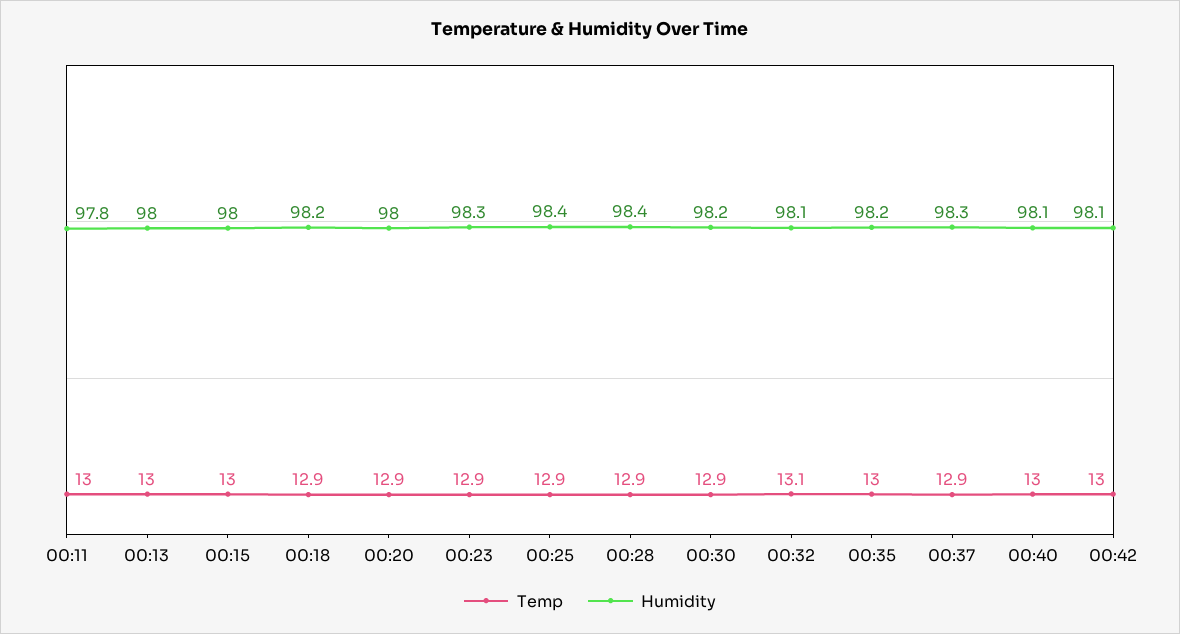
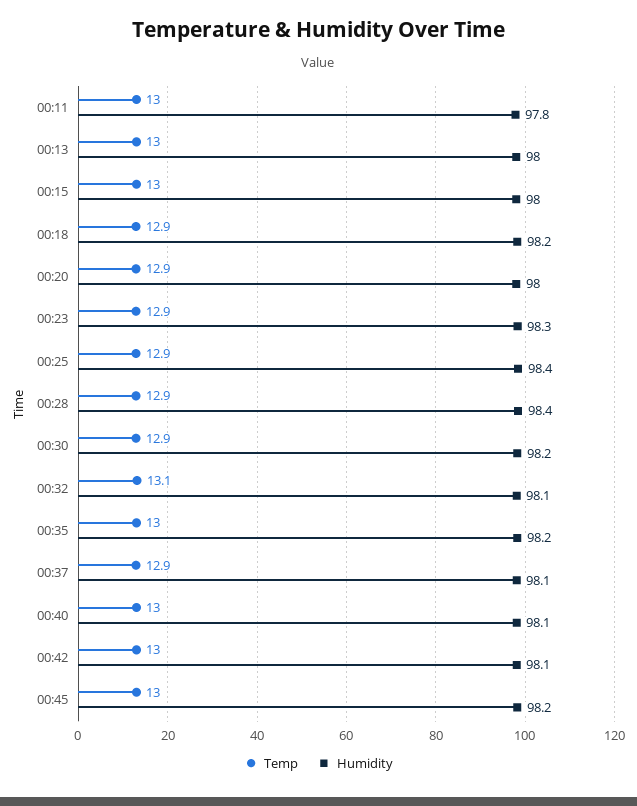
Humidity, 00:37: 98.3 -> 98.1
Temp, 00:45: none -> 13
Humidity, 00:45: none -> 98.2

